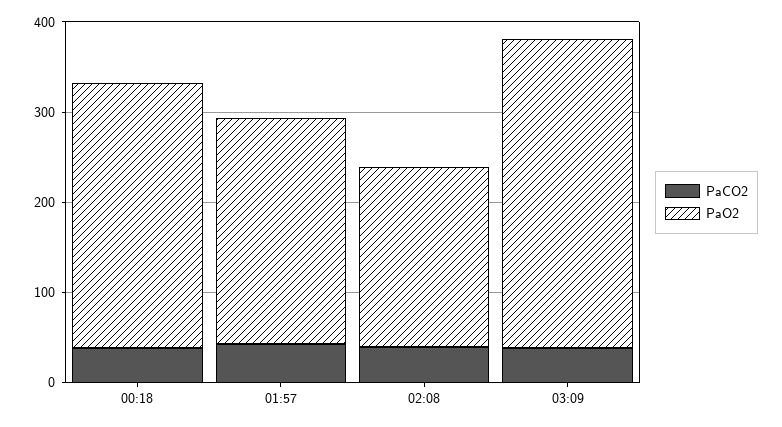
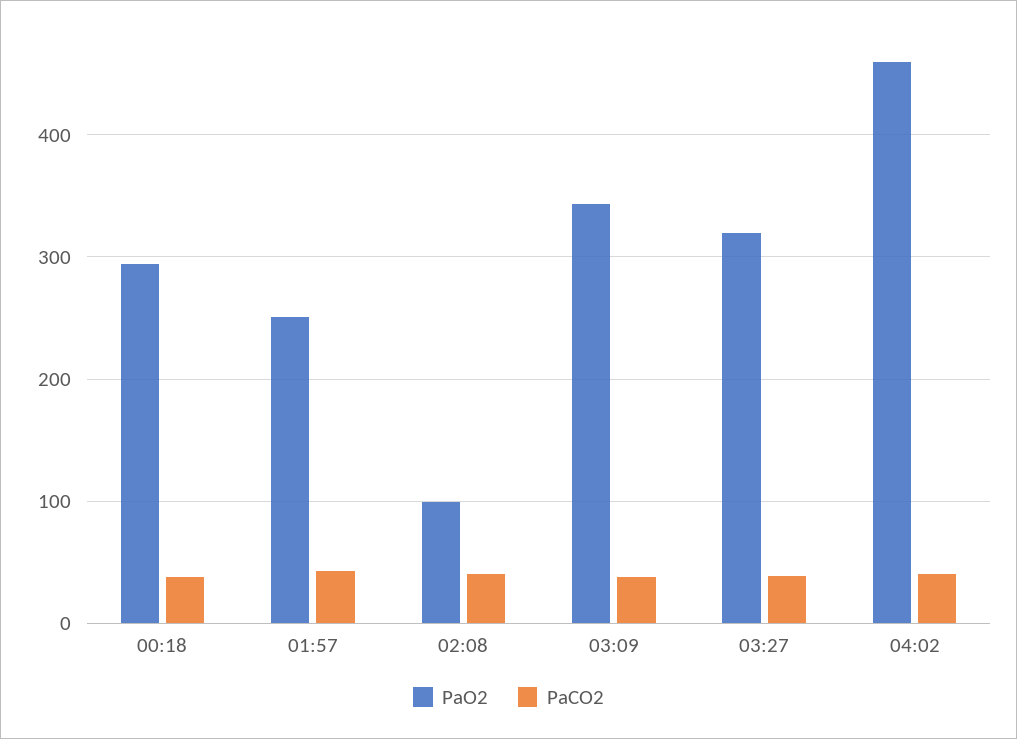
PaO2, 02:08: 200 -> 100
PaO2, 03:27: none -> 320
PaCO2, 03:27: none -> 40
PaO2, 04:02: none -> 460
PaCO2, 04:02: none -> 40

